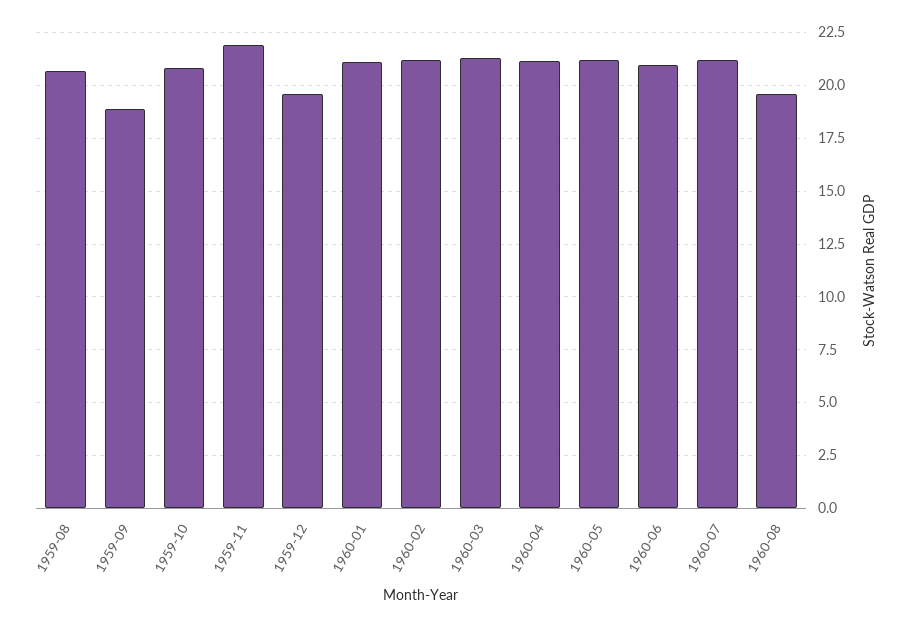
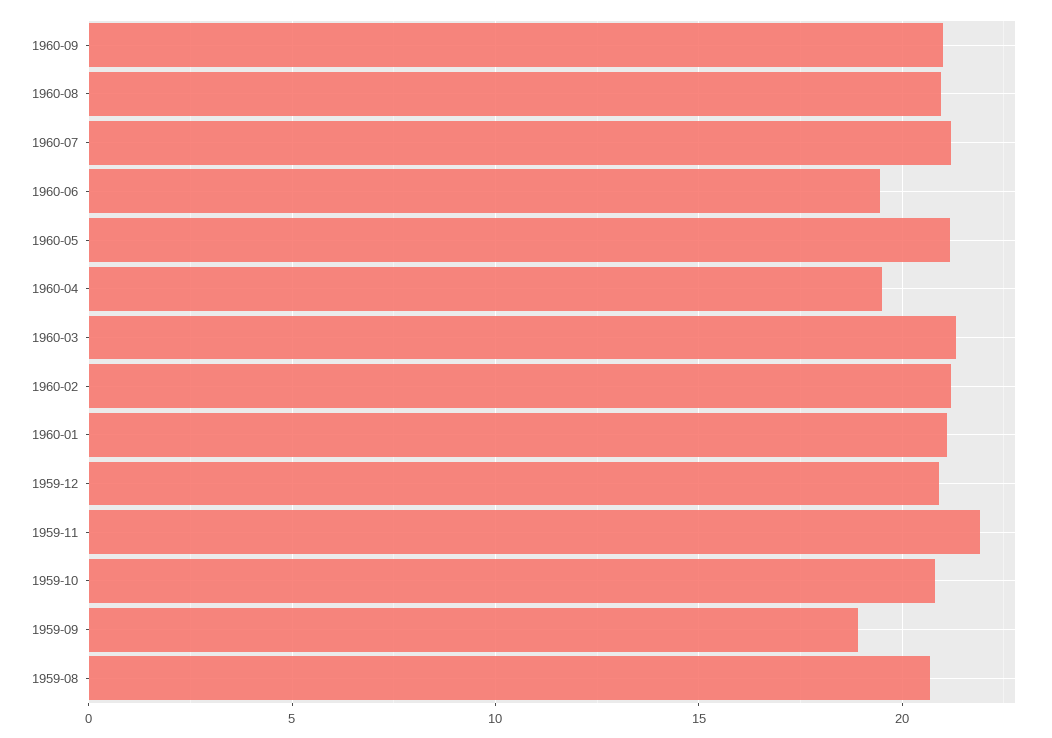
1959-12: 19.5 -> 21
1960-04: 21 -> 19.5
1960-06: 21 -> 19.5
1960-08: 19.5 -> 21
1960-09: none -> 21

